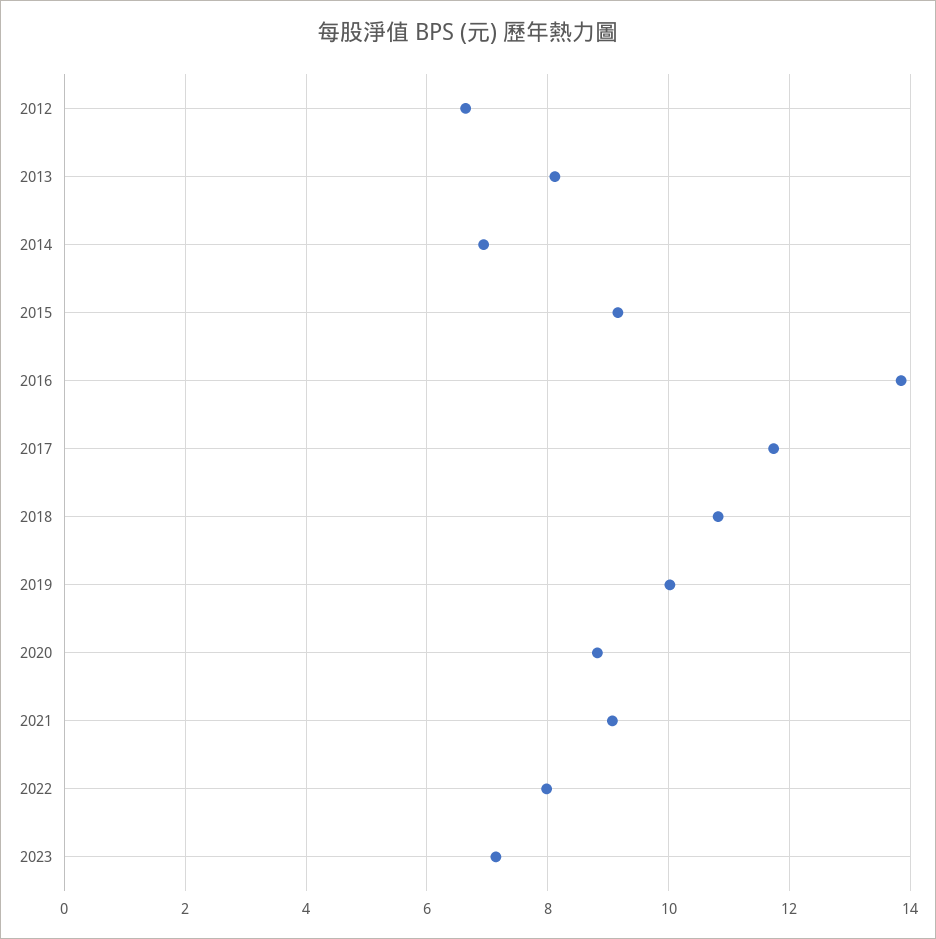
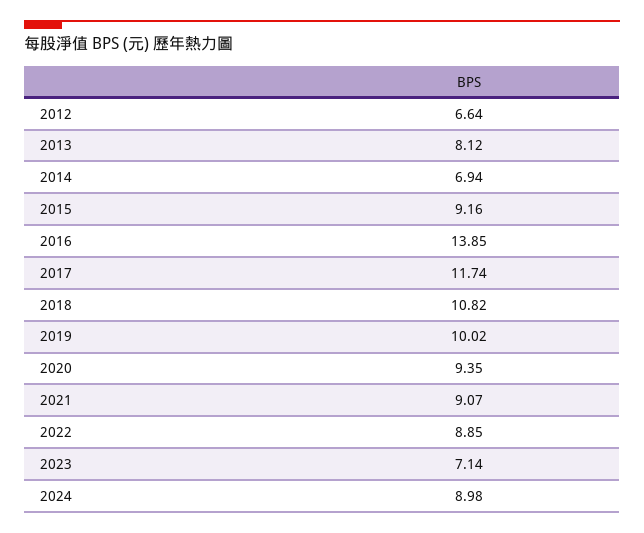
2020: 8.8 -> 9.35
2022: 8 -> 8.85
2024: none -> 8.98

